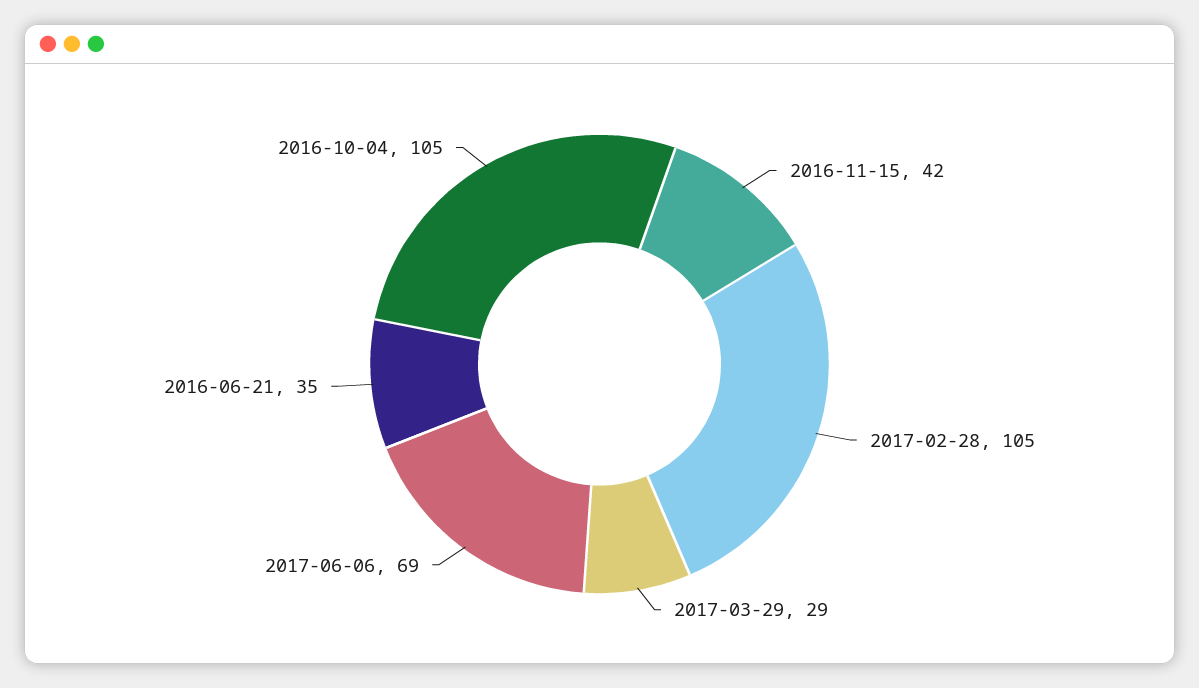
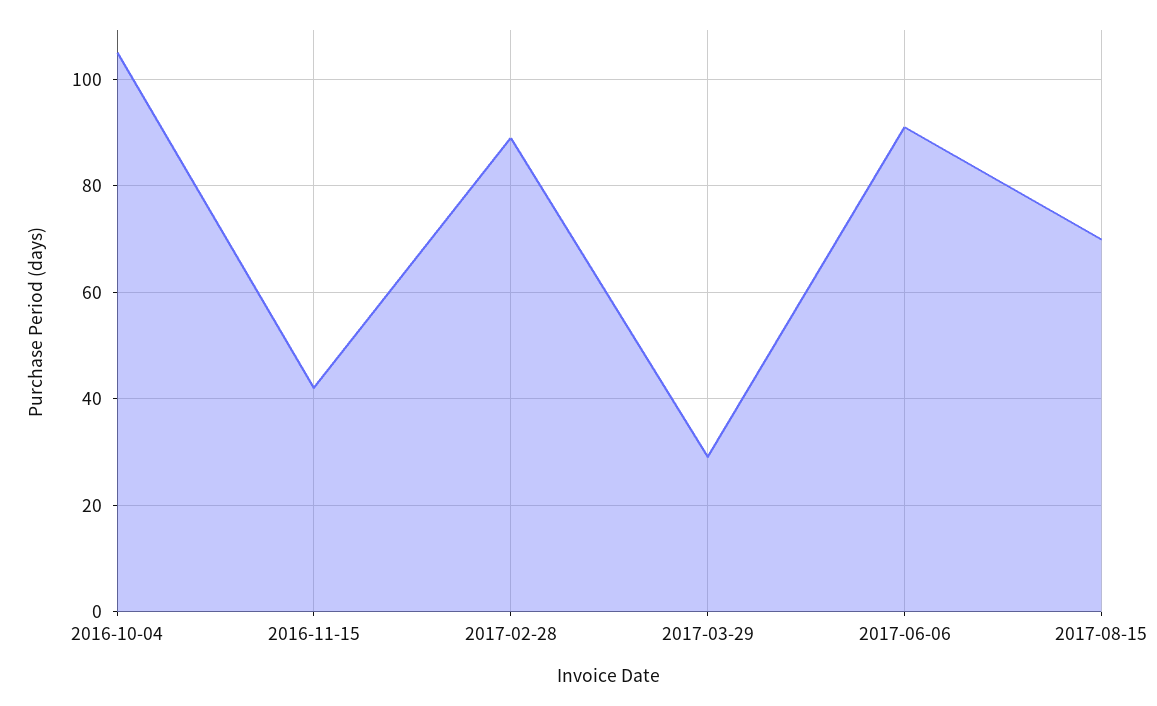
2017-02-28: 105 -> 90
2017-06-06: 69 -> 90
2016-06-21: 35 -> none
2017-08-15: none -> 70

